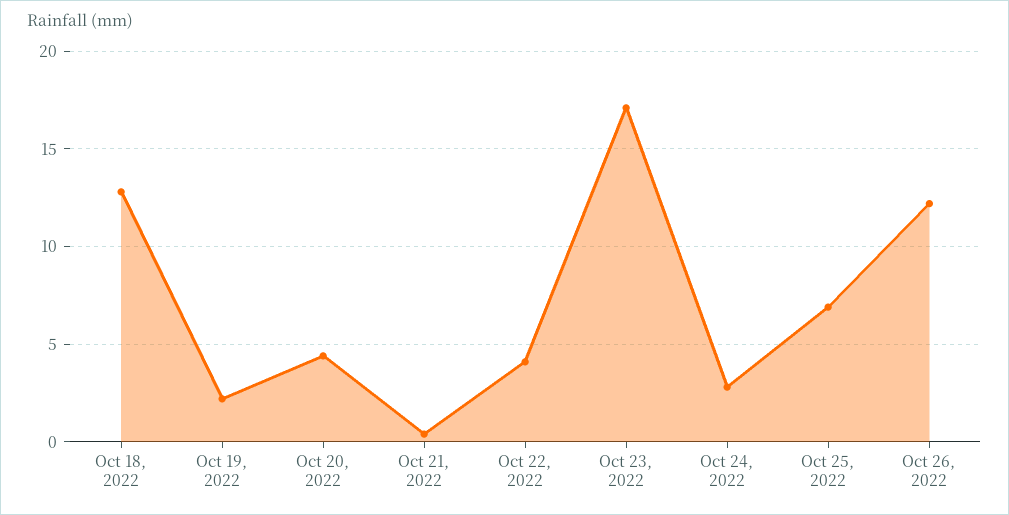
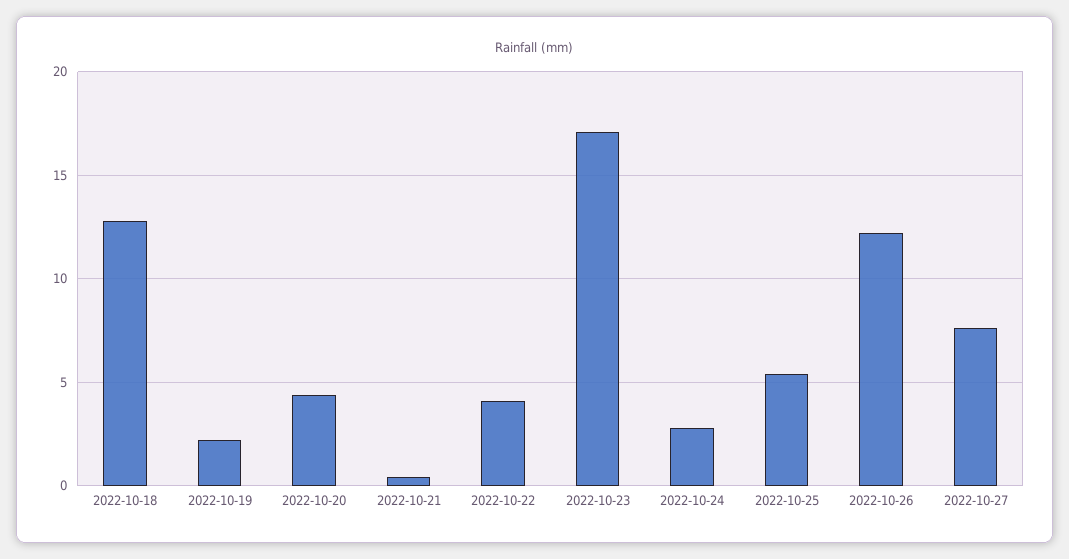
Oct 25, 2022: 7 -> 5.5
2022-10-27: none -> 7.5

